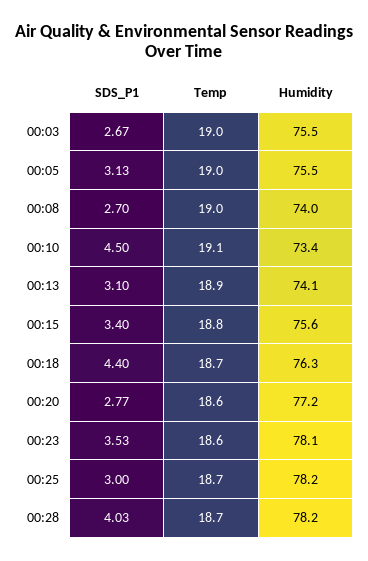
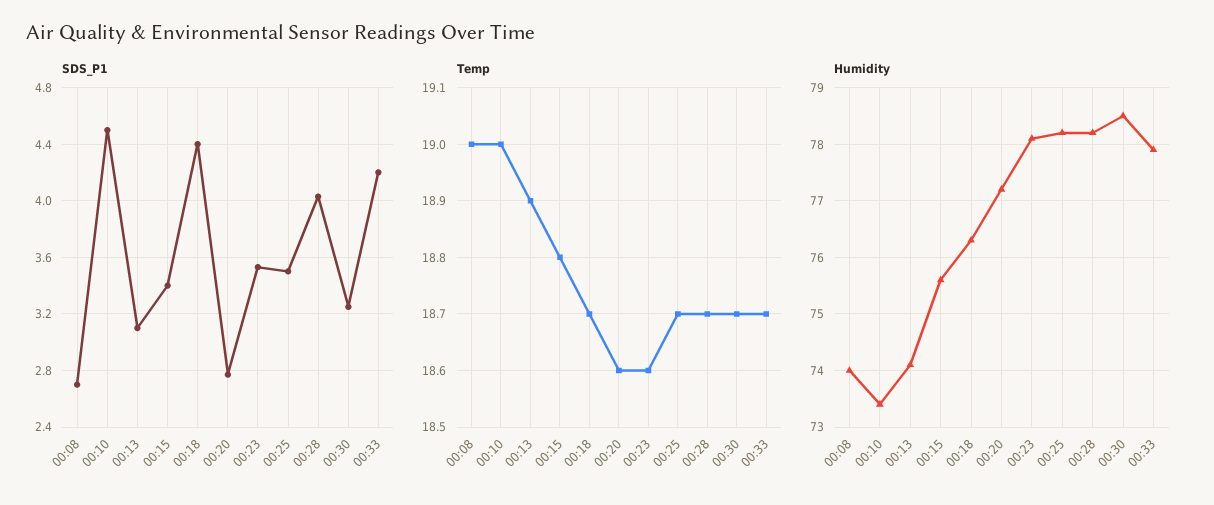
SDS_P1, 00:03: 2.67 -> none
Temp, 00:03: 19 -> none
Humidity, 00:03: 75.5 -> none
SDS_P1, 00:05: 3.13 -> none
Temp, 00:05: 19 -> none
Humidity, 00:05: 75.5 -> none
Temp, 00:10: 19.1 -> 19
SDS_P1, 00:25: 3 -> 3.5
SDS_P1, 00:30: none -> 3.25
SDS_P1, 00:33: none -> 4.2
Temp, 00:30: none -> 18.7
Temp, 00:33: none -> 18.7
Humidity, 00:30: none -> 78.5
Humidity, 00:33: none -> 78

